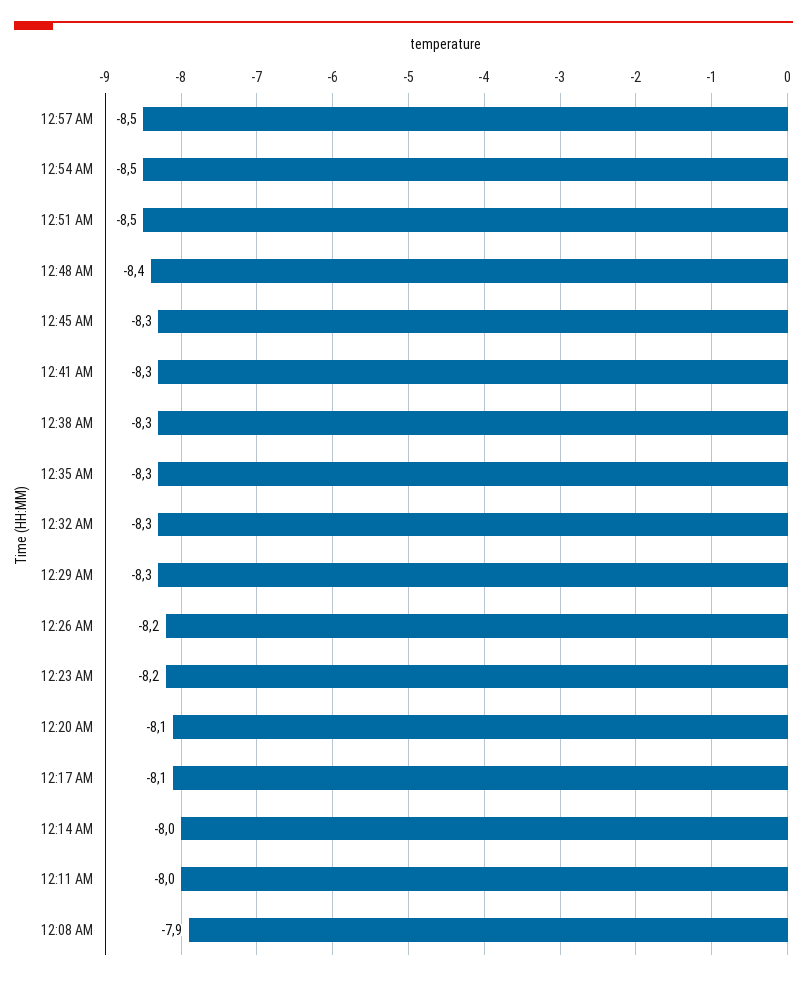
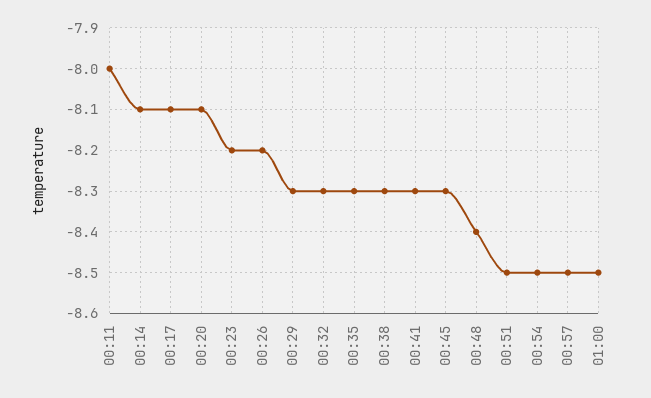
12:14 AM: -8 -> -8.1
12:08 AM: -7.9 -> none
01:00: none -> -8.5

